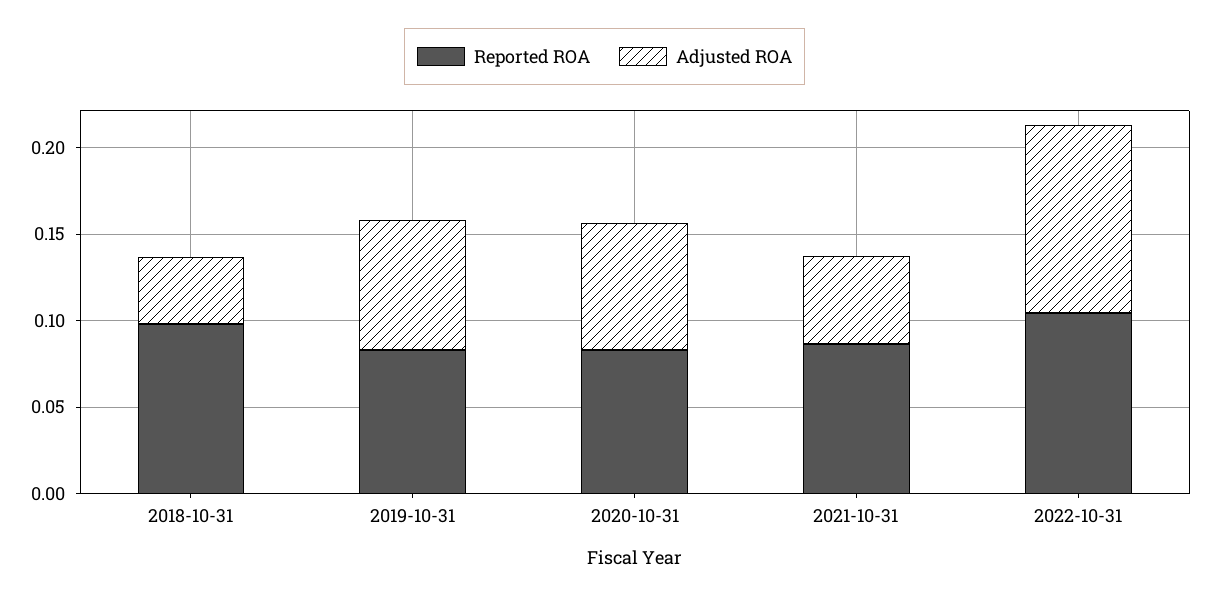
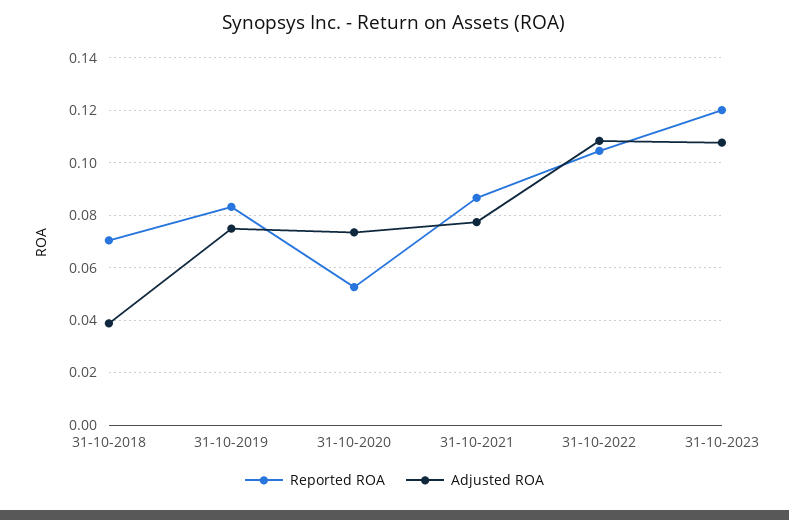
Reported ROA, 2018-10-31: 0.1 -> 0.07
Reported ROA, 2020-10-31: 0.08 -> 0.0525
Adjusted ROA, 2021-10-31: 0.05 -> 0.0775
Reported ROA, 31-10-2023: none -> 0.12
Adjusted ROA, 31-10-2023: none -> 0.1075

